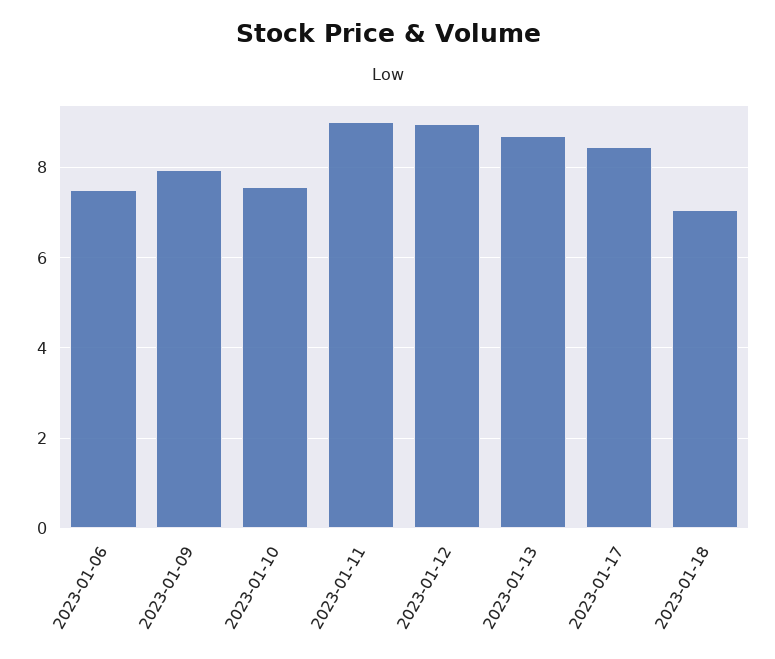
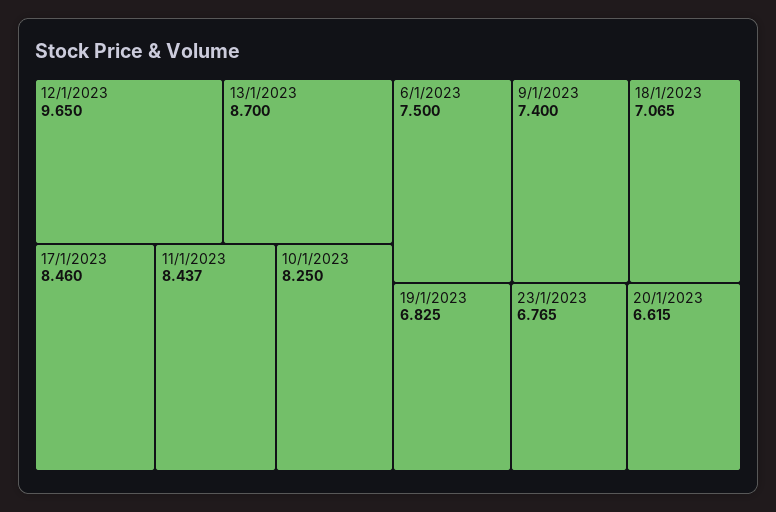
2023-01-09: 8 -> 7.4
2023-01-10: 7.6 -> 8.25
2023-01-11: 9 -> 8.437
2023-01-12: 9 -> 9.65
19/1/2023: none -> 6.825
23/1/2023: none -> 6.765
20/1/2023: none -> 6.615

